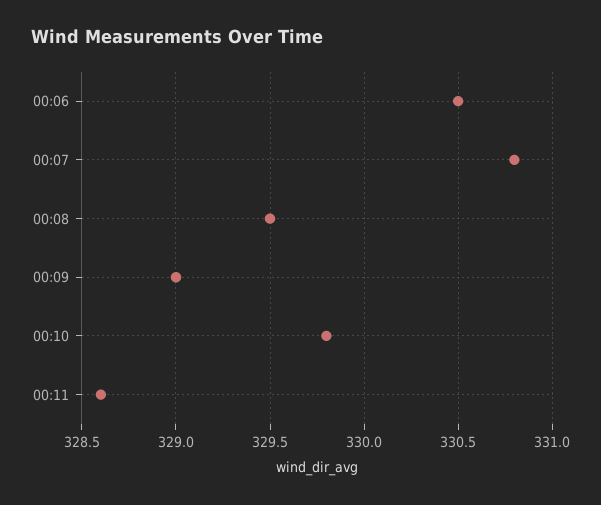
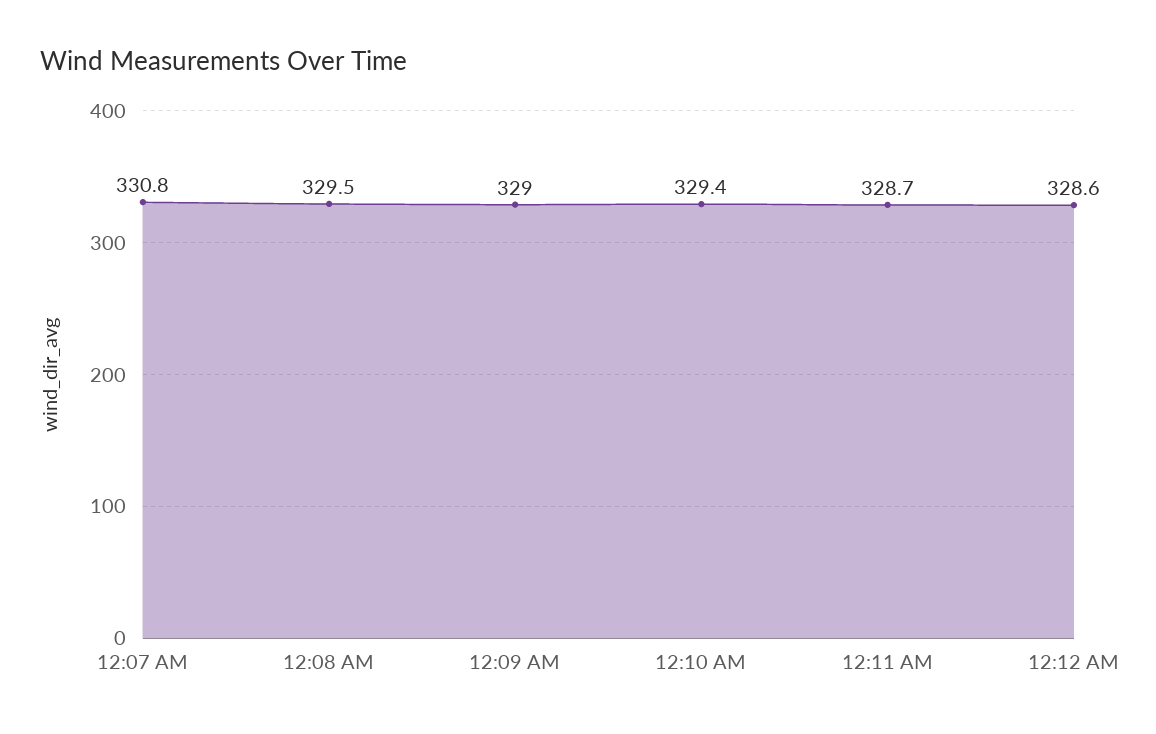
00:06: 330.5 -> none
00:10: 329.8 -> 329.4
00:11: 328.6 -> 328.7
12:12 AM: none -> 328.6

